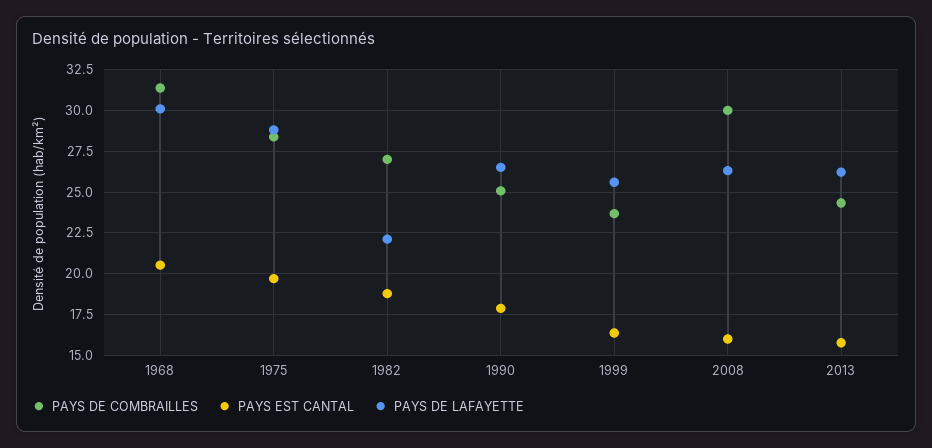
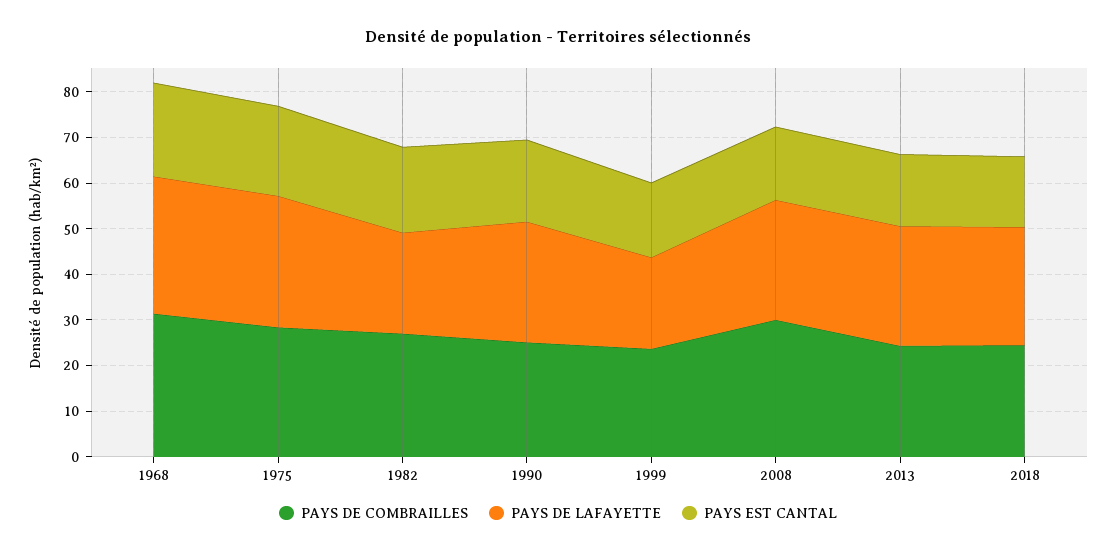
PAYS DE LAFAYETTE, 1999: 25.5 -> 20
PAYS DE COMBRAILLES, 2018: none -> 24
PAYS DE LAFAYETTE, 2018: none -> 26
PAYS EST CANTAL, 2018: none -> 16

